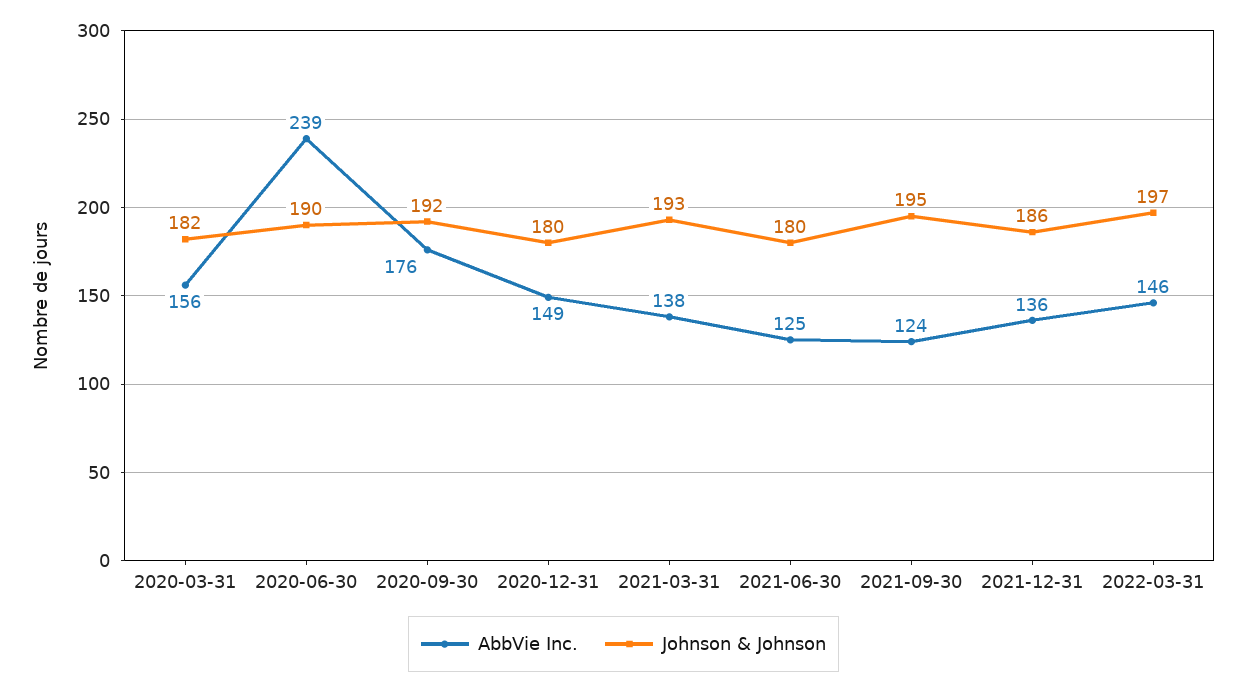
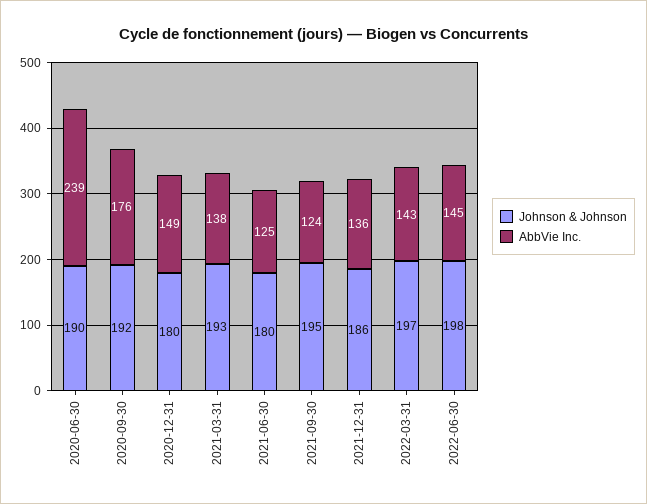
AbbVie Inc., 2020-03-31: 156 -> none
Johnson & Johnson, 2020-03-31: 182 -> none
AbbVie Inc., 2022-03-31: 146 -> 143
Johnson & Johnson, 2022-06-30: none -> 198
AbbVie Inc., 2022-06-30: none -> 145

